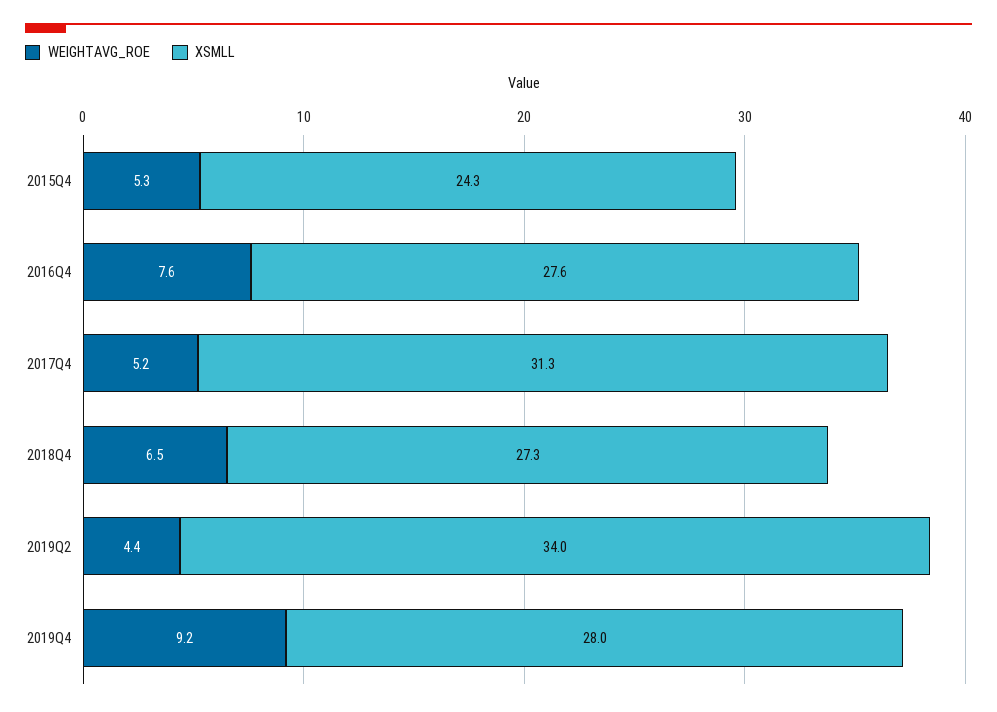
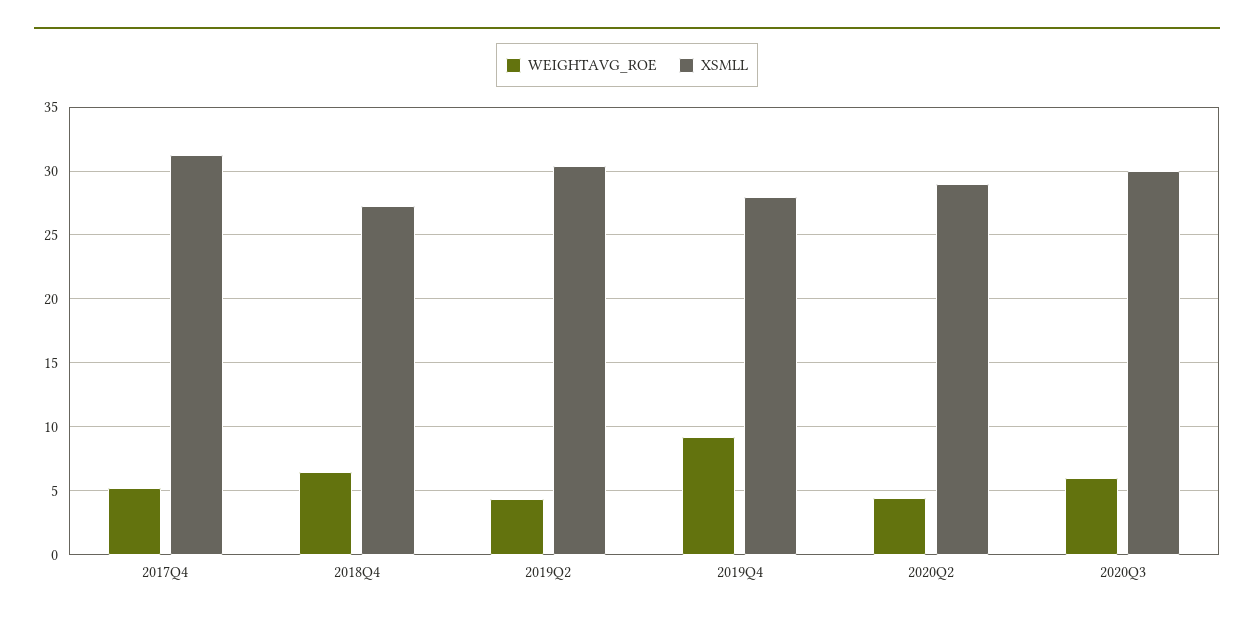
WEIGHTAVG_ROE, 2015Q4: 5.3 -> none
XSMLL, 2015Q4: 24.3 -> none
WEIGHTAVG_ROE, 2016Q4: 7.6 -> none
XSMLL, 2016Q4: 27.6 -> none
XSMLL, 2019Q2: 34 -> 30.5
WEIGHTAVG_ROE, 2020Q2: none -> 4.5
XSMLL, 2020Q2: none -> 29
WEIGHTAVG_ROE, 2020Q3: none -> 6
XSMLL, 2020Q3: none -> 30

